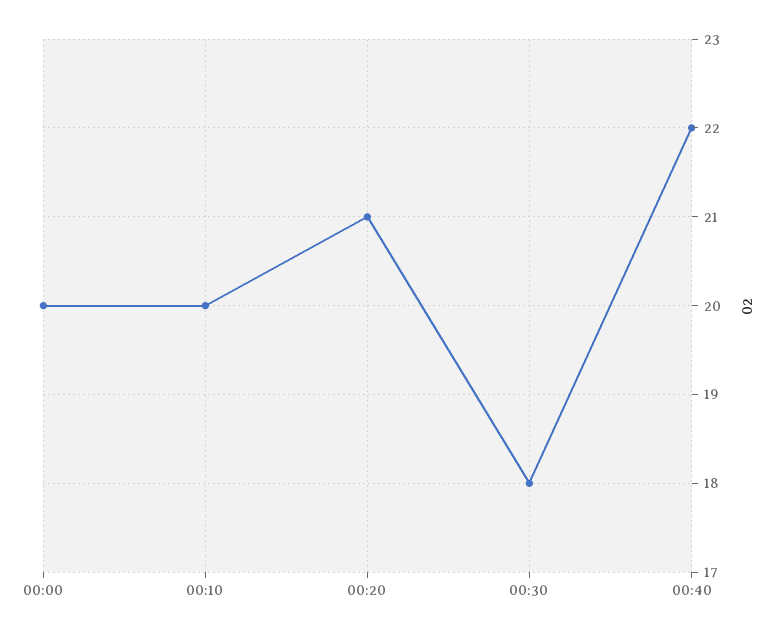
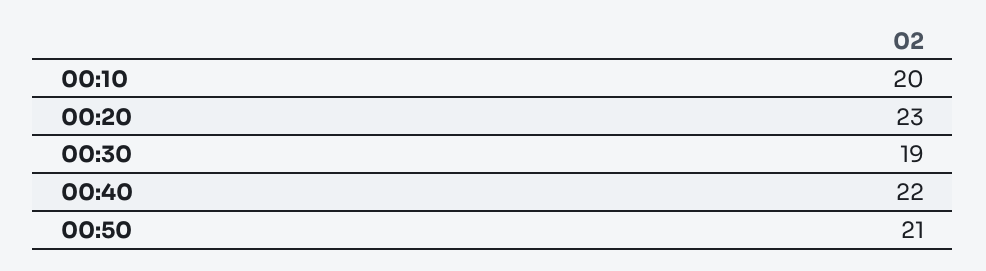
00:00: 20 -> none
00:20: 21 -> 23
00:30: 18 -> 19
00:50: none -> 21

